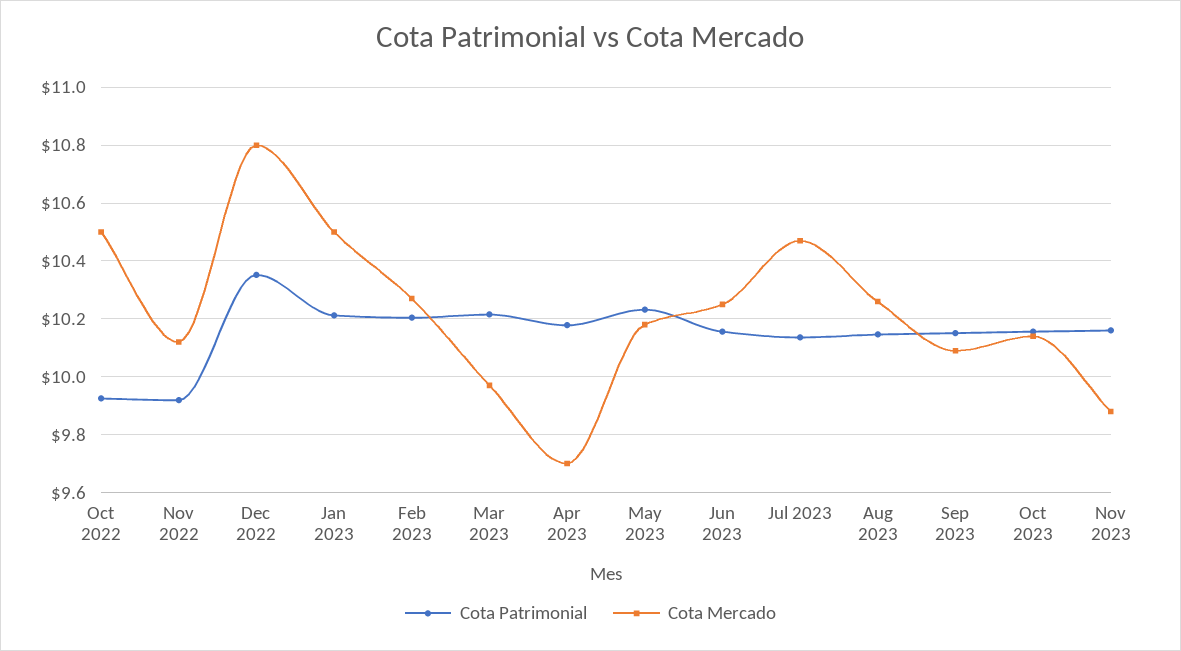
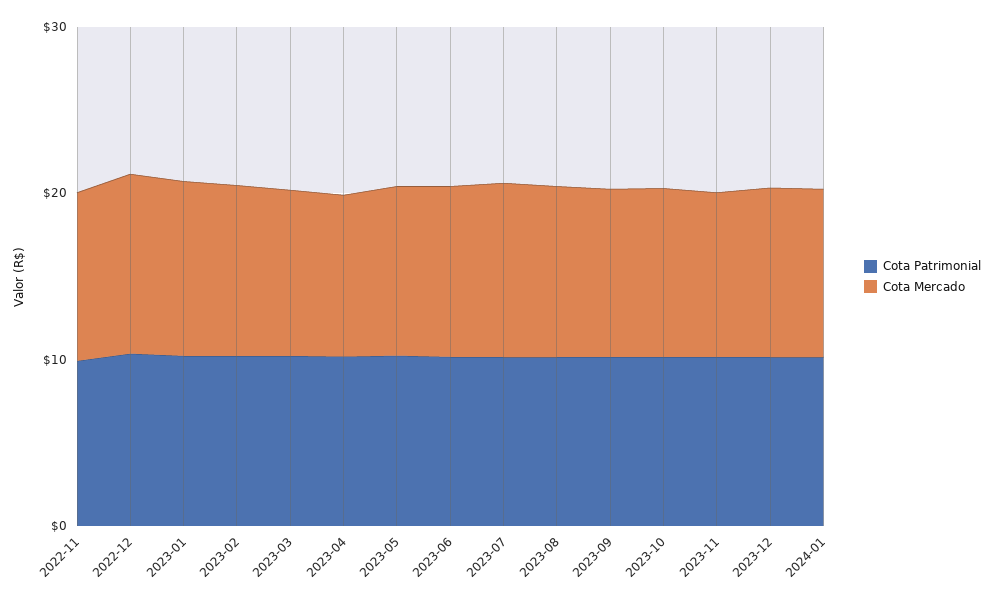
Cota Patrimonial, Oct 2022: 9.925 -> none
Cota Mercado, Oct 2022: 10.5 -> none
Cota Patrimonial, 2023-12: none -> 10
Cota Mercado, 2023-12: none -> 10
Cota Patrimonial, 2024-01: none -> 10
Cota Mercado, 2024-01: none -> 10

